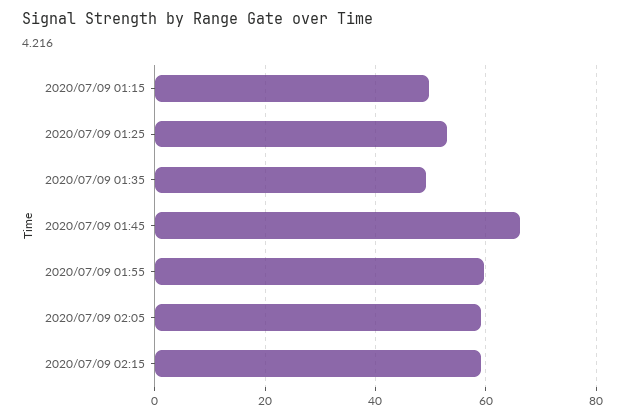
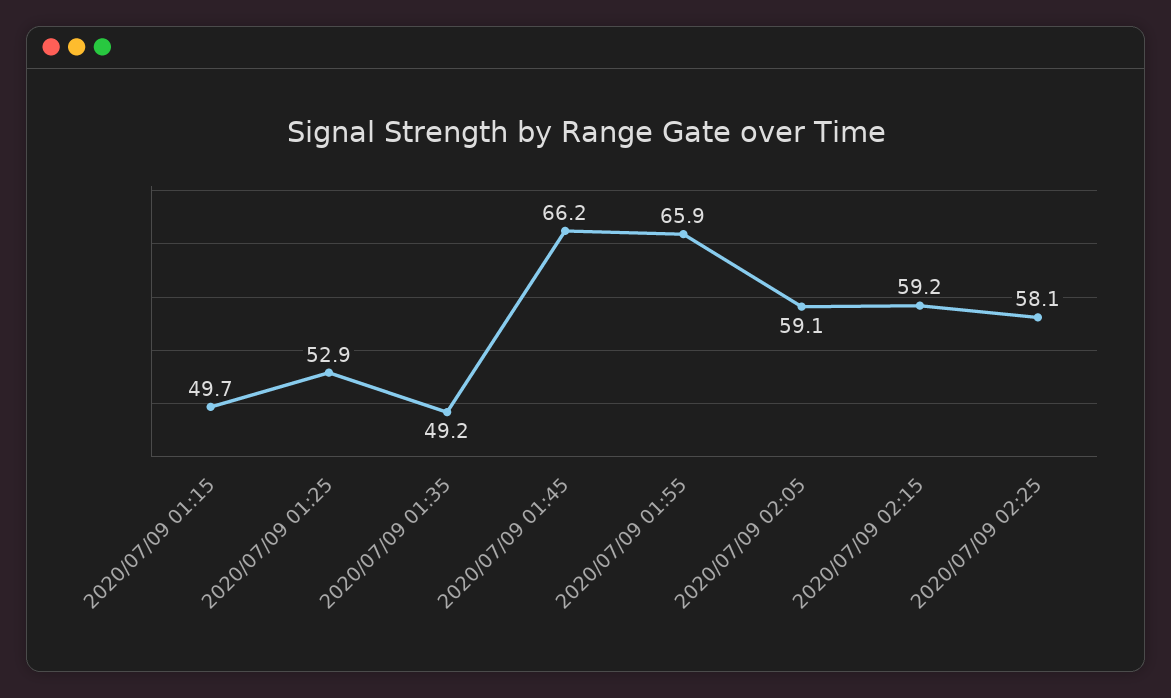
2020/07/09 01:55: 60 -> 65.9
2020/07/09 02:25: none -> 58.1

